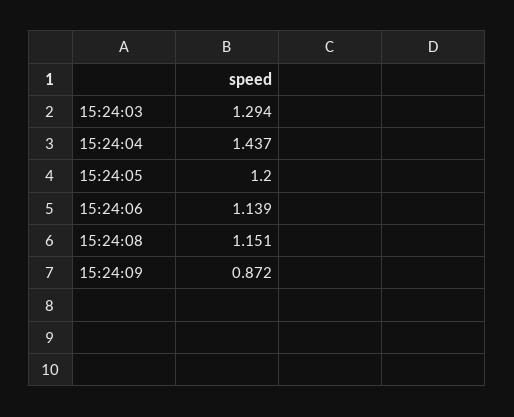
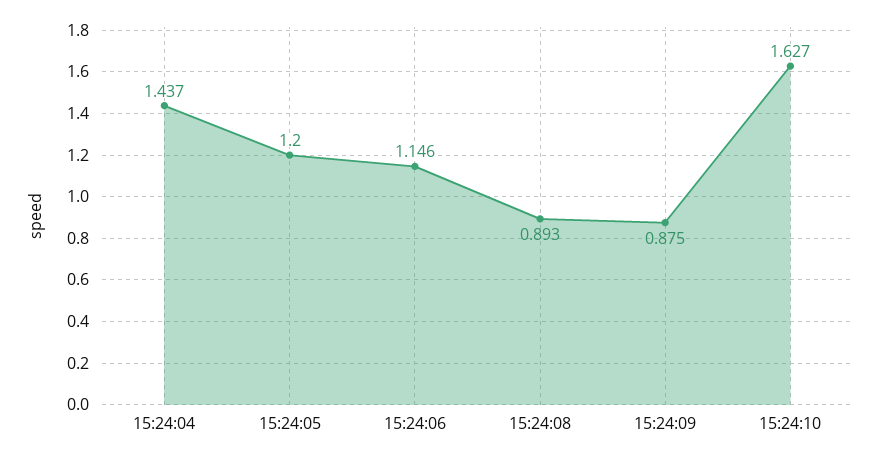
15:24:03: 1.294 -> none
15:24:06: 1.139 -> 1.146
15:24:08: 1.151 -> 0.893
15:24:09: 0.872 -> 0.875
15:24:10: none -> 1.627

